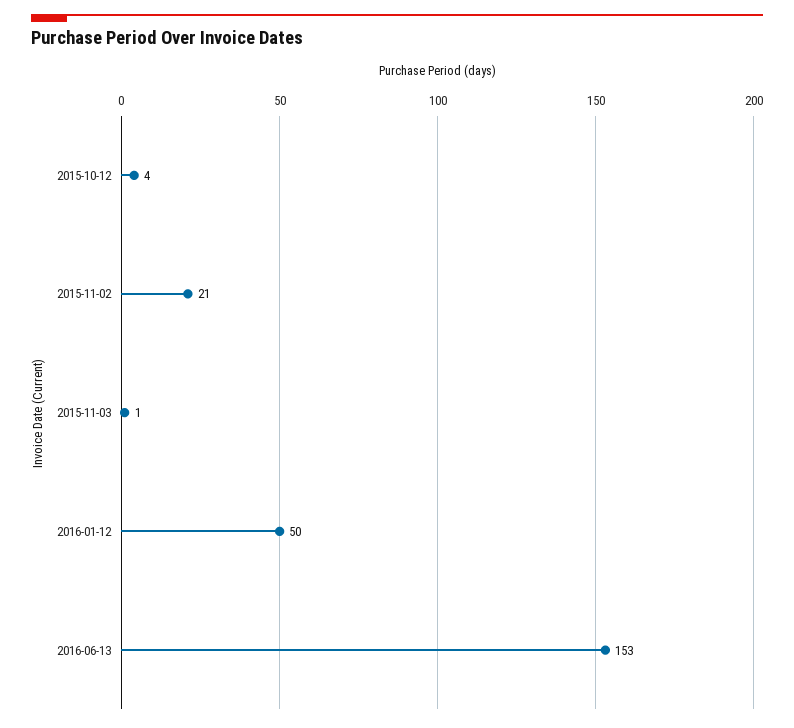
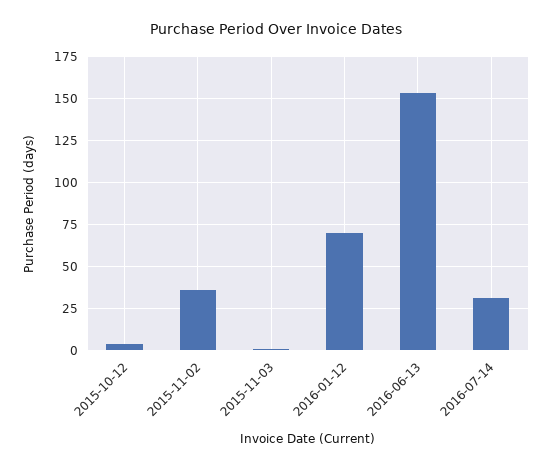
2015-11-02: 21 -> 35
2016-01-12: 50 -> 70
2016-07-14: none -> 30

